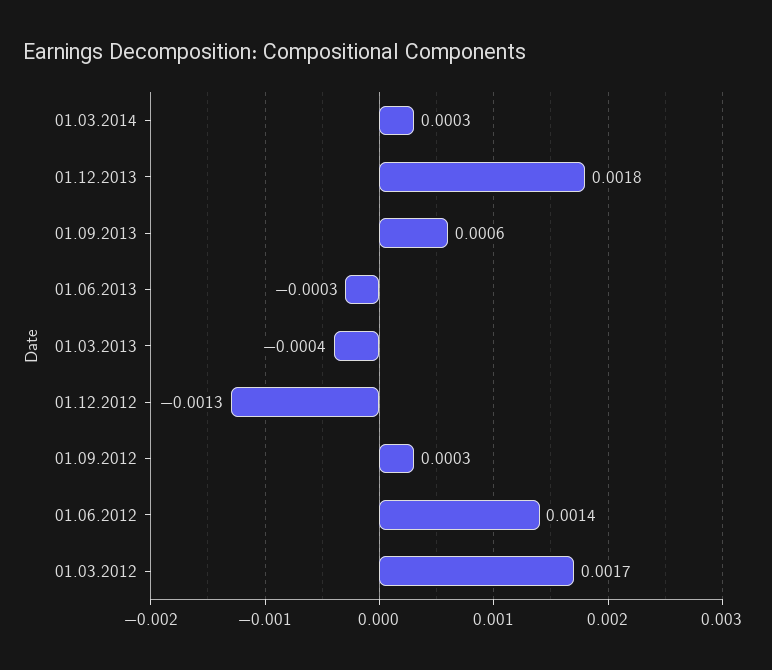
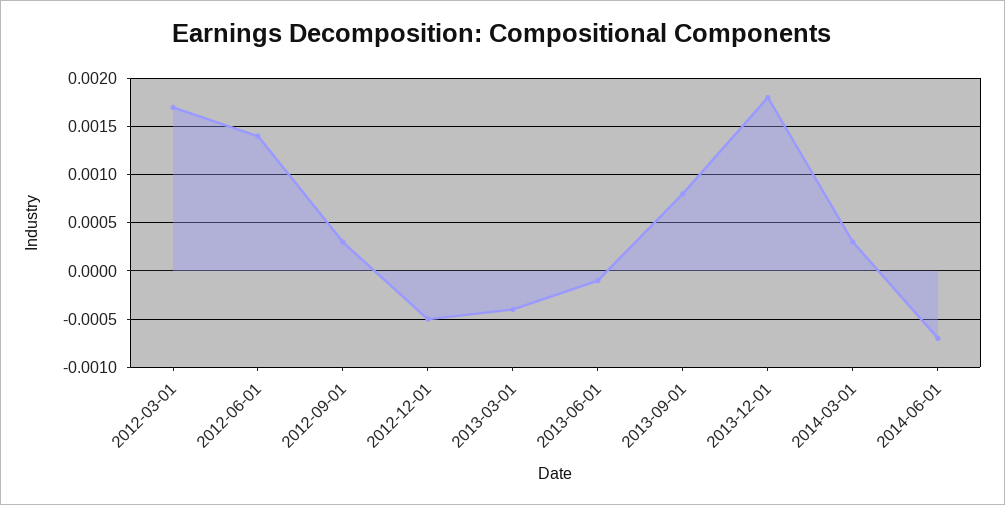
01.09.2013: 0.0006 -> 0.0008
01.06.2013: -0.0003 -> -0.0001
01.12.2012: -0.0013 -> -0.0005
2014-06-01: none -> -0.0007

